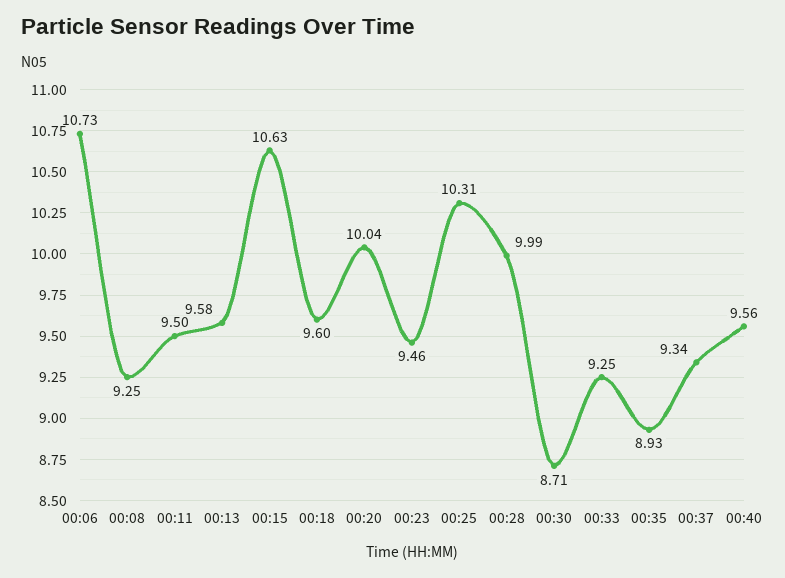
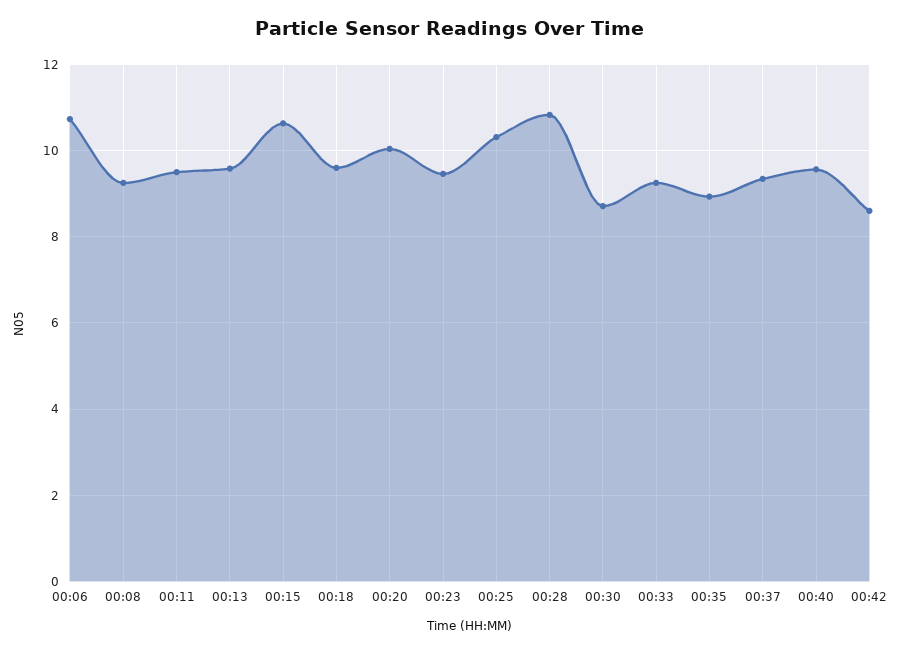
00:28: 9.99 -> 10.8
00:42: none -> 8.6

